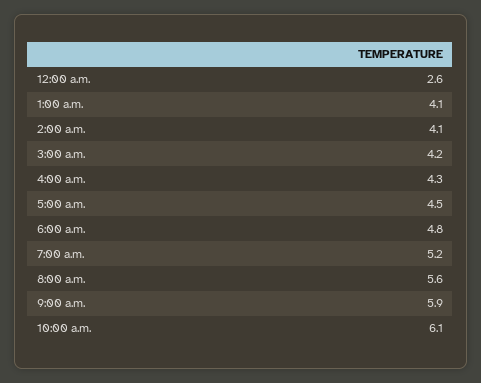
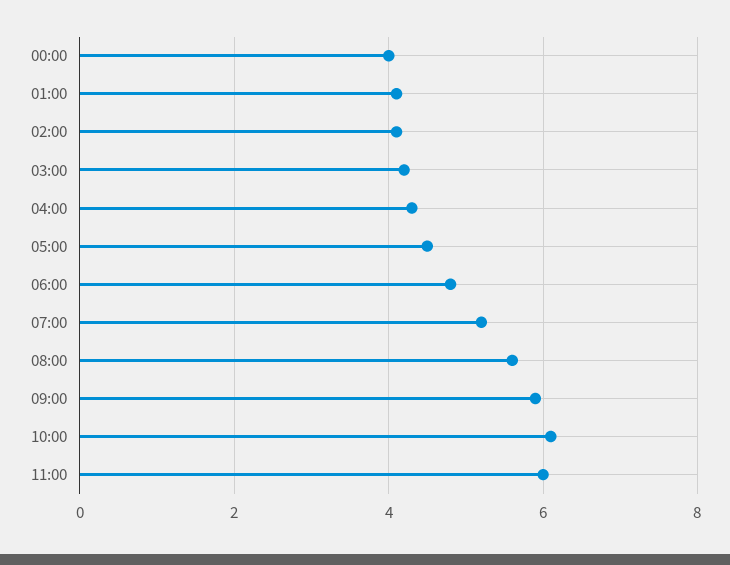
12:00 a.m.: 2.6 -> 4
11:00: none -> 6

